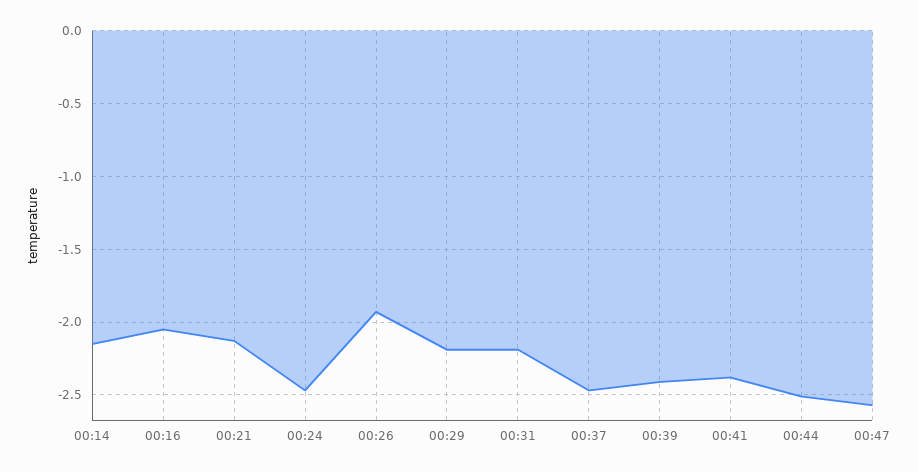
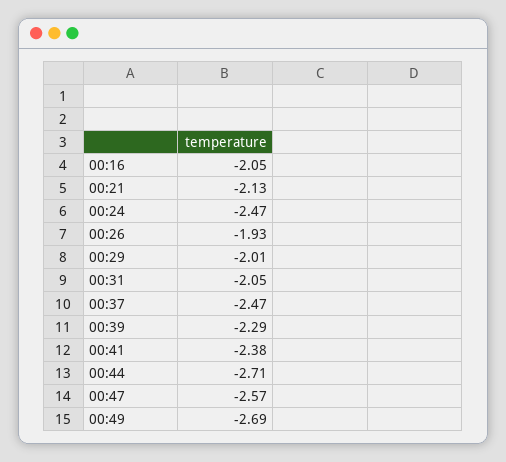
00:14: -2.15 -> none
00:29: -2.2 -> -2.01
00:31: -2.2 -> -2.05
00:39: -2.4 -> -2.29
00:44: -2.5 -> -2.71
00:49: none -> -2.69

